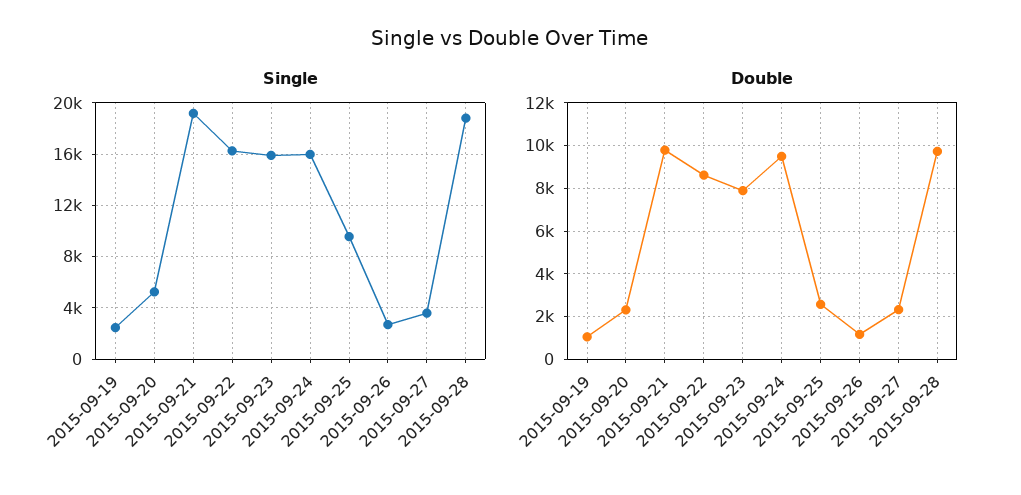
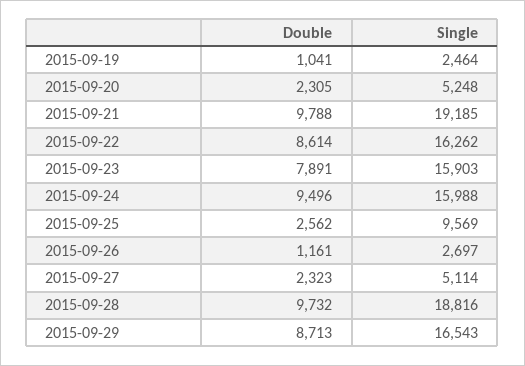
Single, 2015-09-27: 3500 -> 5114
Double, 2015-09-29: none -> 8713
Single, 2015-09-29: none -> 16543

